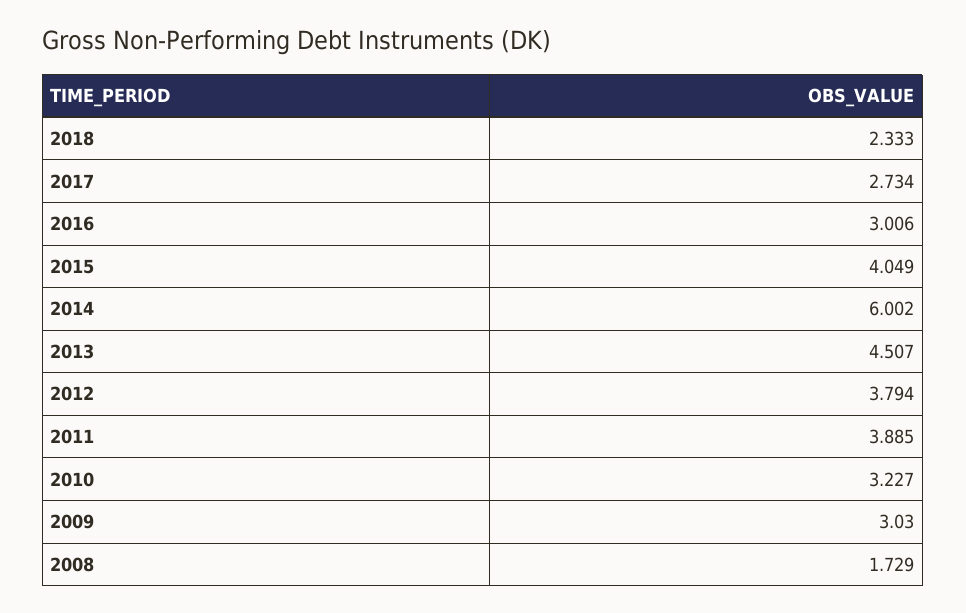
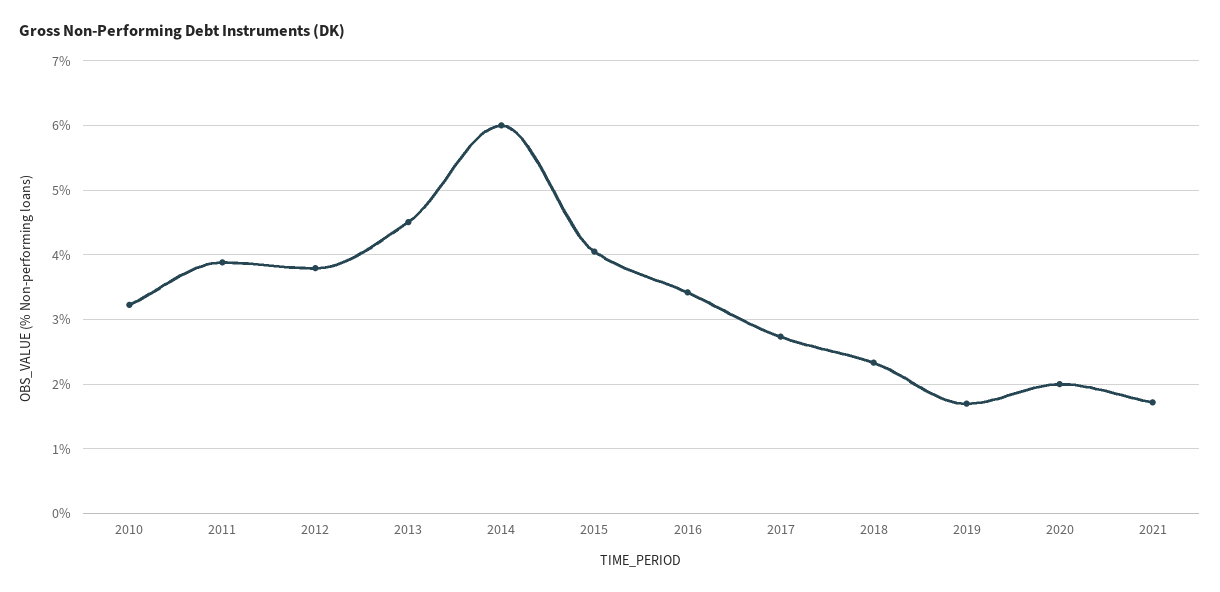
2016: 3.006 -> 3.4
2009: 3.03 -> none
2008: 1.729 -> none
2019: none -> 1.7
2020: none -> 2
2021: none -> 1.7

